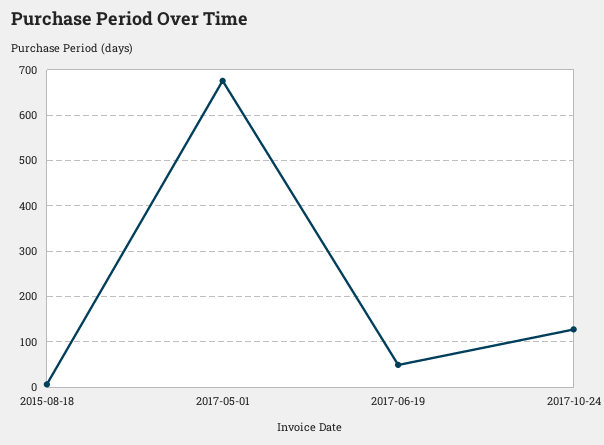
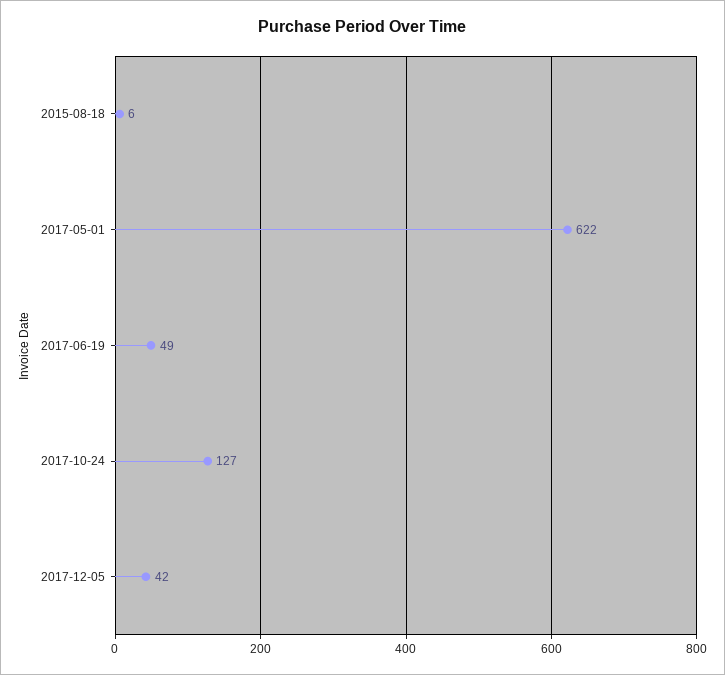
2017-05-01: 680 -> 622
2017-12-05: none -> 42

